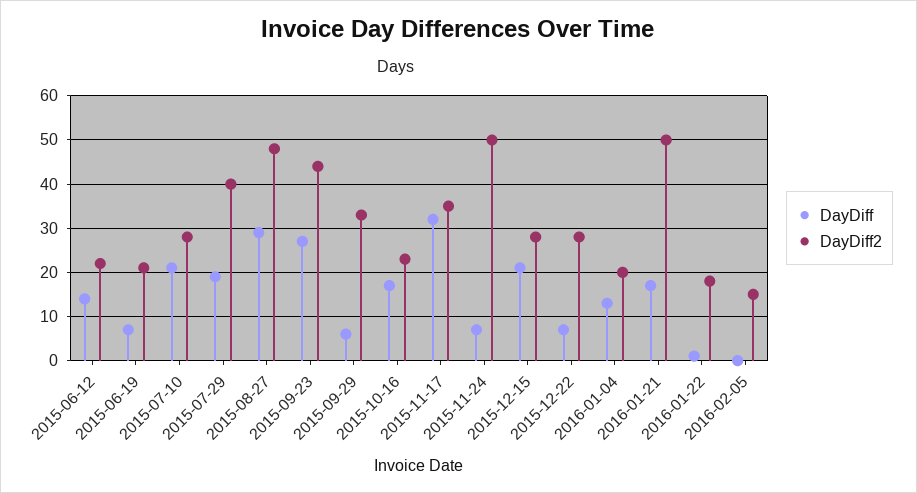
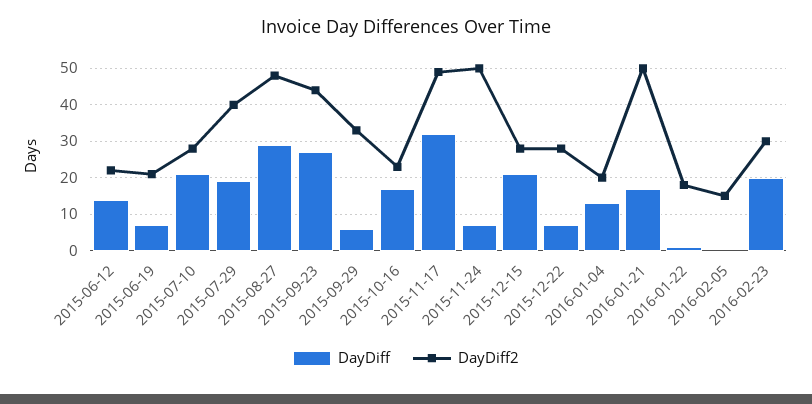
DayDiff2, 2015-11-17: 35 -> 50
DayDiff, 2016-02-23: none -> 20
DayDiff2, 2016-02-23: none -> 30

